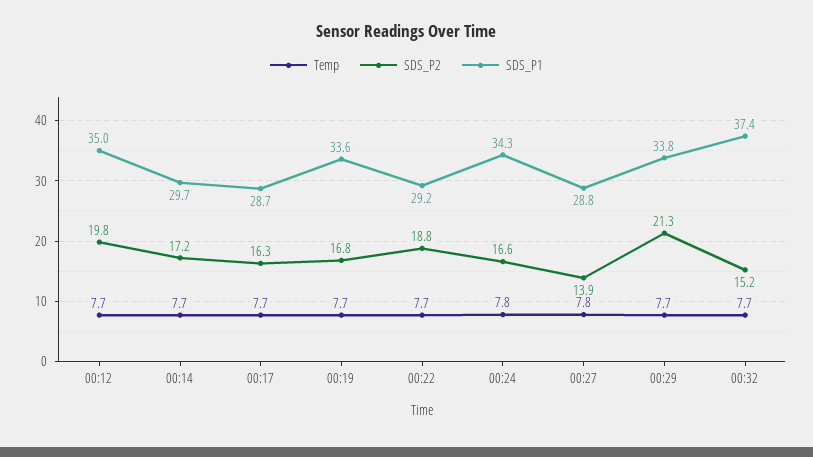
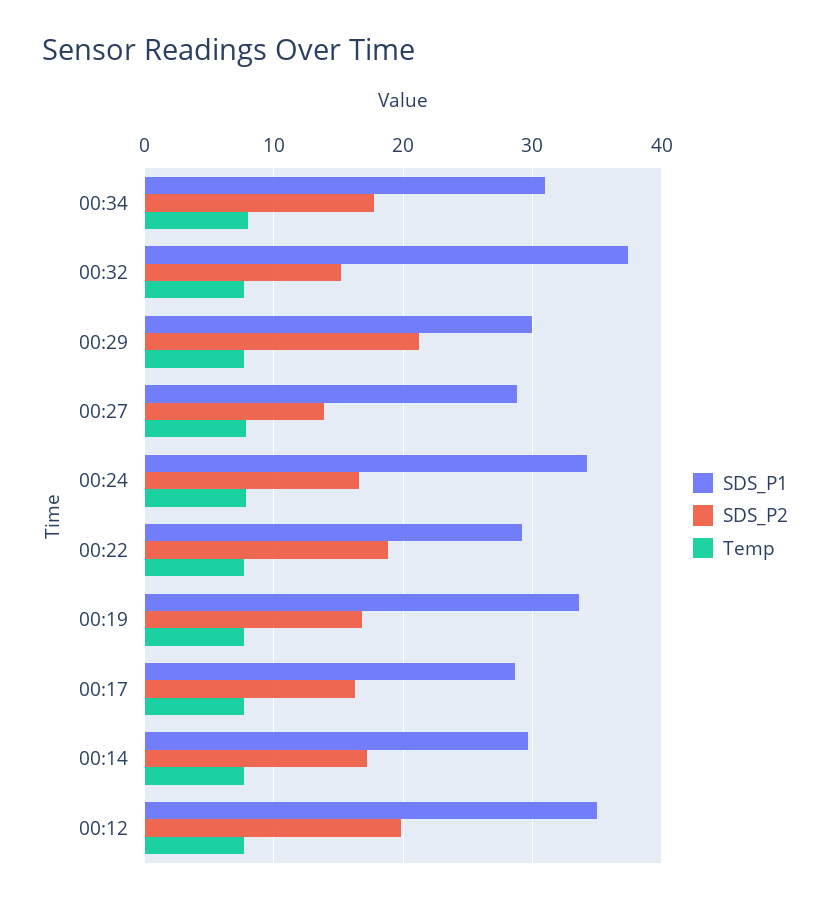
SDS_P1, 00:29: 33.8 -> 30
SDS_P1, 00:34: none -> 31
SDS_P2, 00:34: none -> 18
Temp, 00:34: none -> 8

